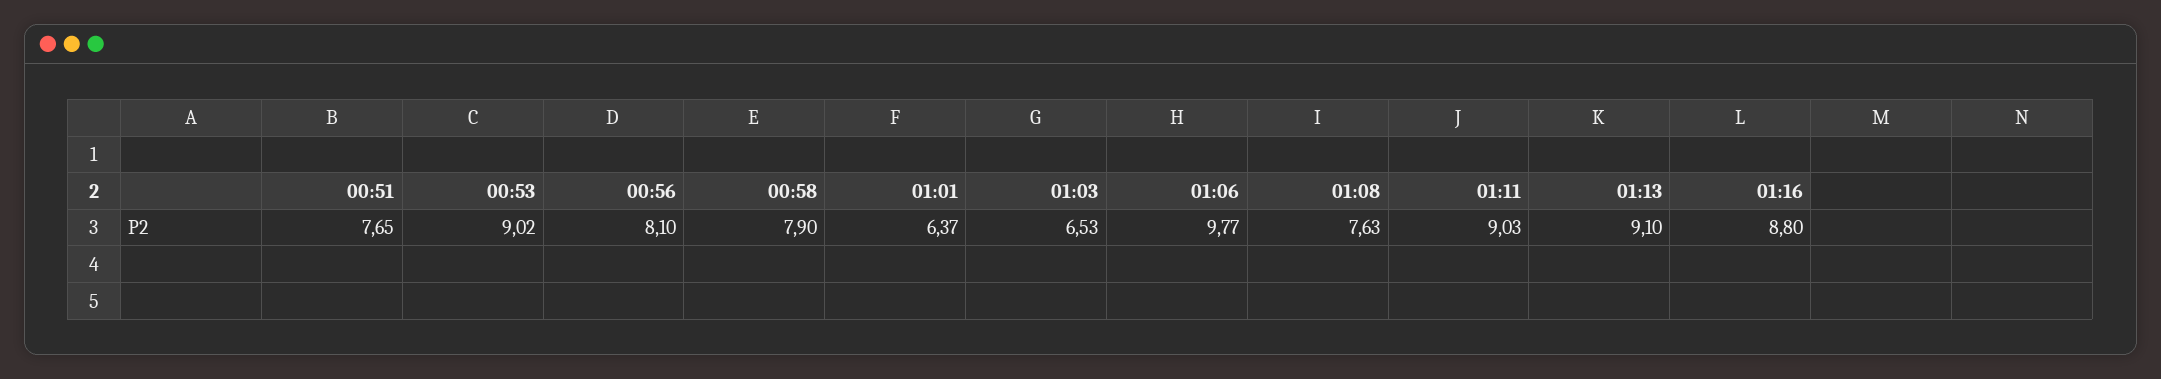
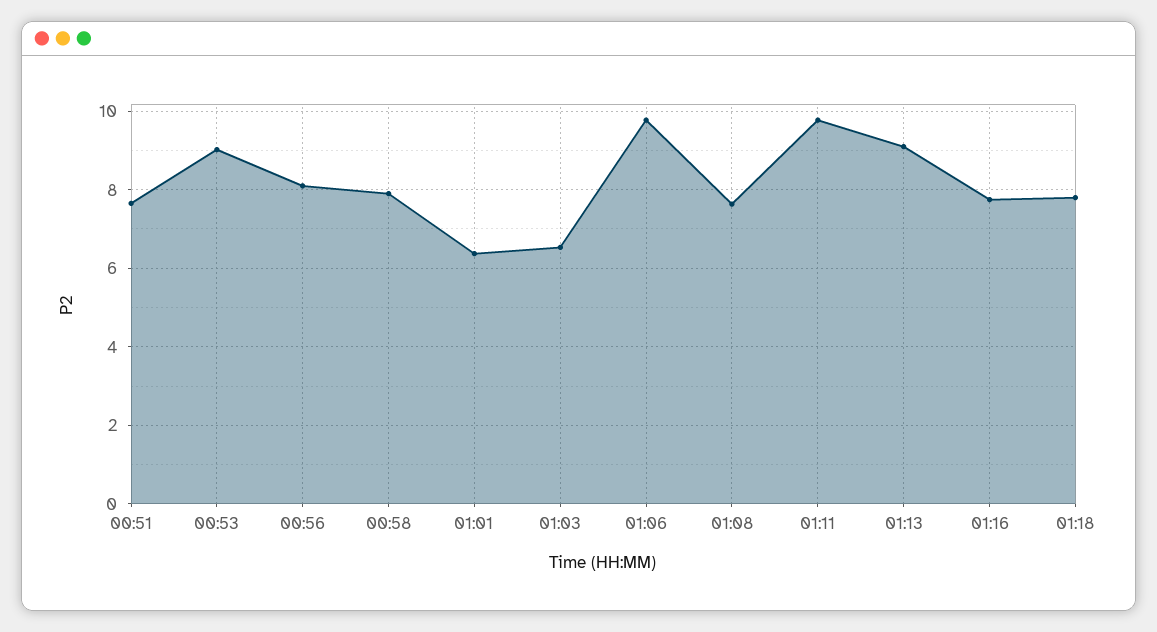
01:11: 9.03 -> 9.8
01:16: 8.8 -> 7.8
01:18: none -> 7.8

